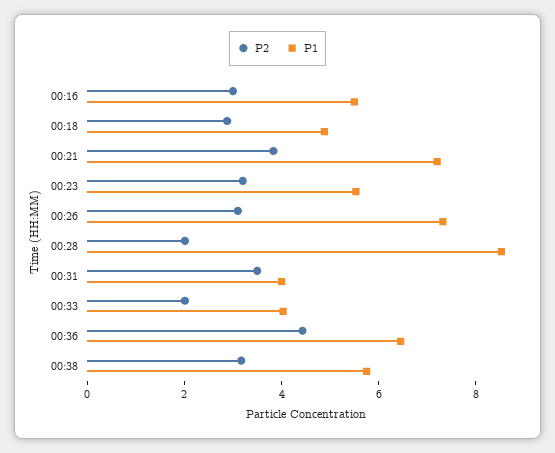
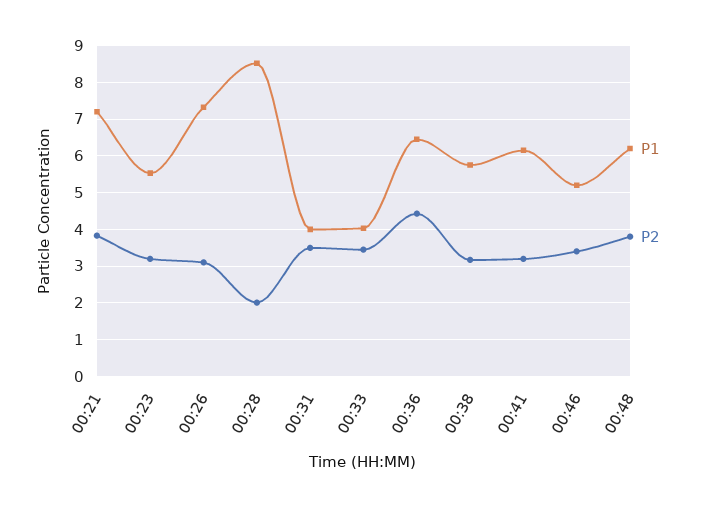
P2, 00:16: 3 -> none
P1, 00:16: 5.5 -> none
P2, 00:18: 3 -> none
P1, 00:18: 5 -> none
P2, 00:33: 2 -> 3.4
P1, 00:41: none -> 6.2
P2, 00:41: none -> 3.2
P1, 00:46: none -> 5.2
P2, 00:46: none -> 3.4
P1, 00:48: none -> 6.2
P2, 00:48: none -> 3.8

